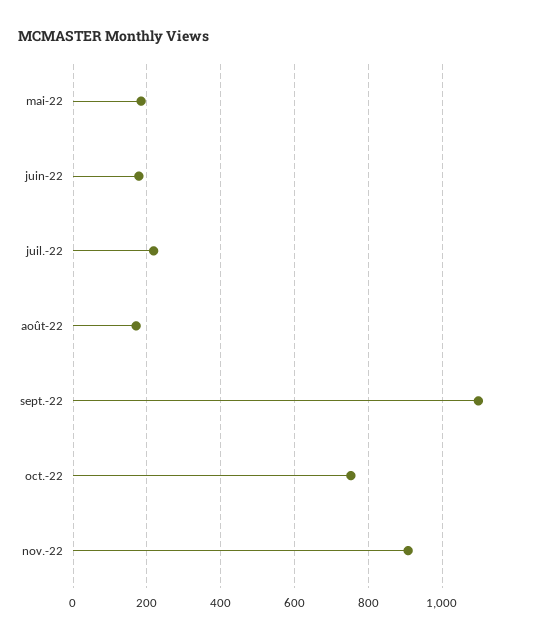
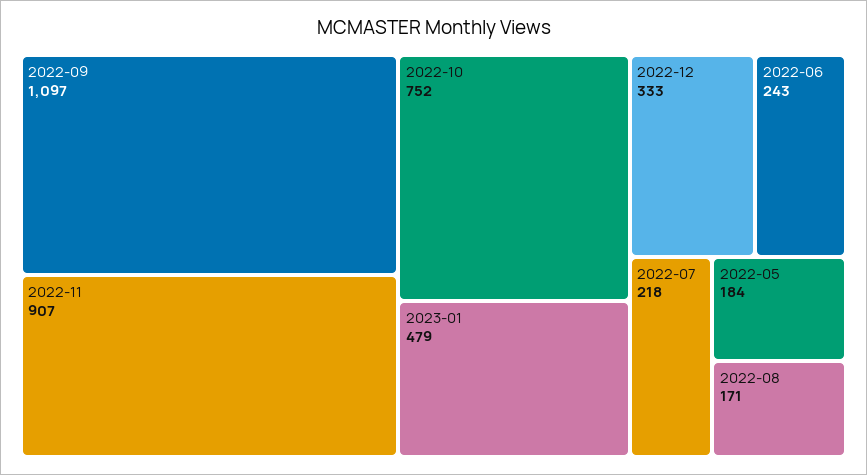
juin-22: 180 -> 243
2023-01: none -> 479
2022-12: none -> 333

